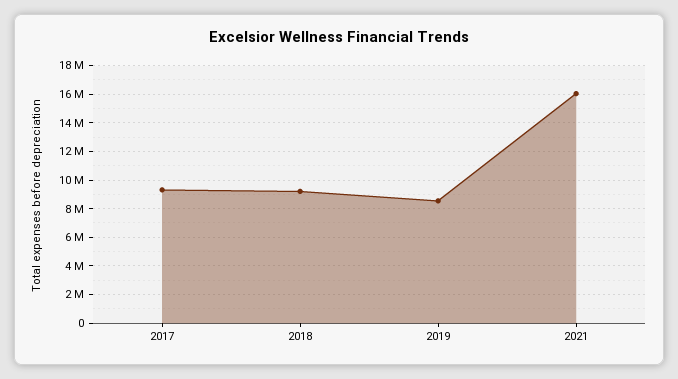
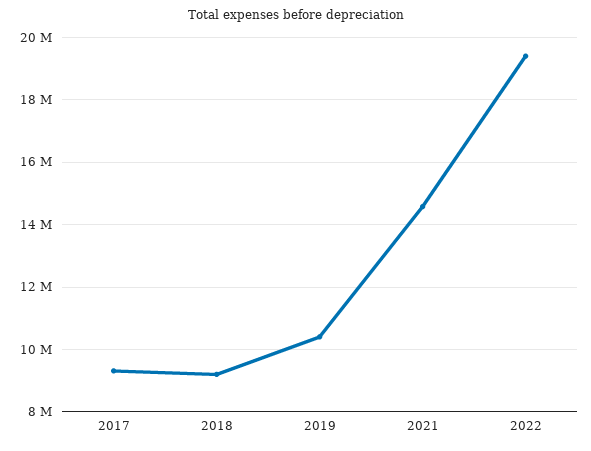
2019: 8500000 -> 10400000
2021: 16000000 -> 14600000
2022: none -> 19400000

